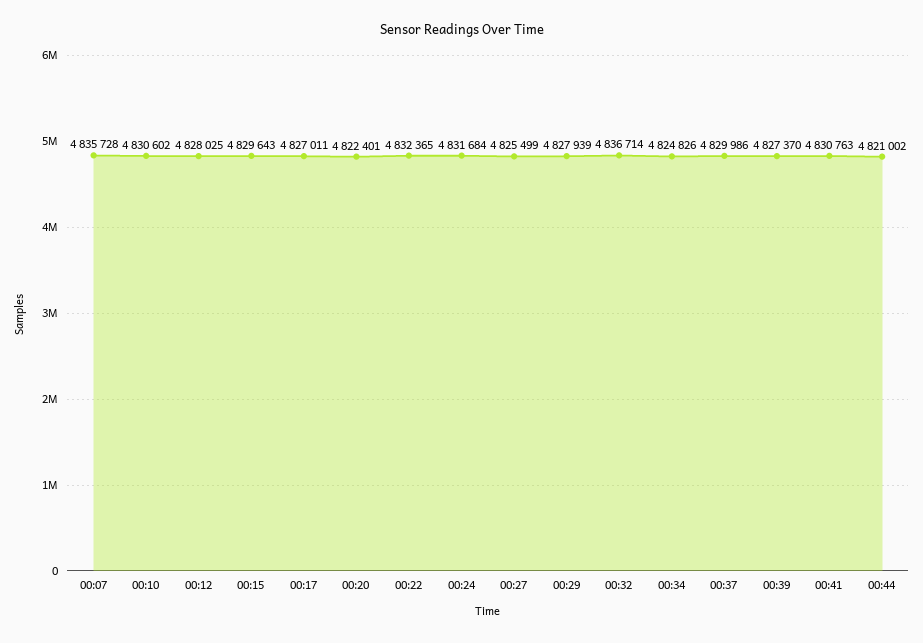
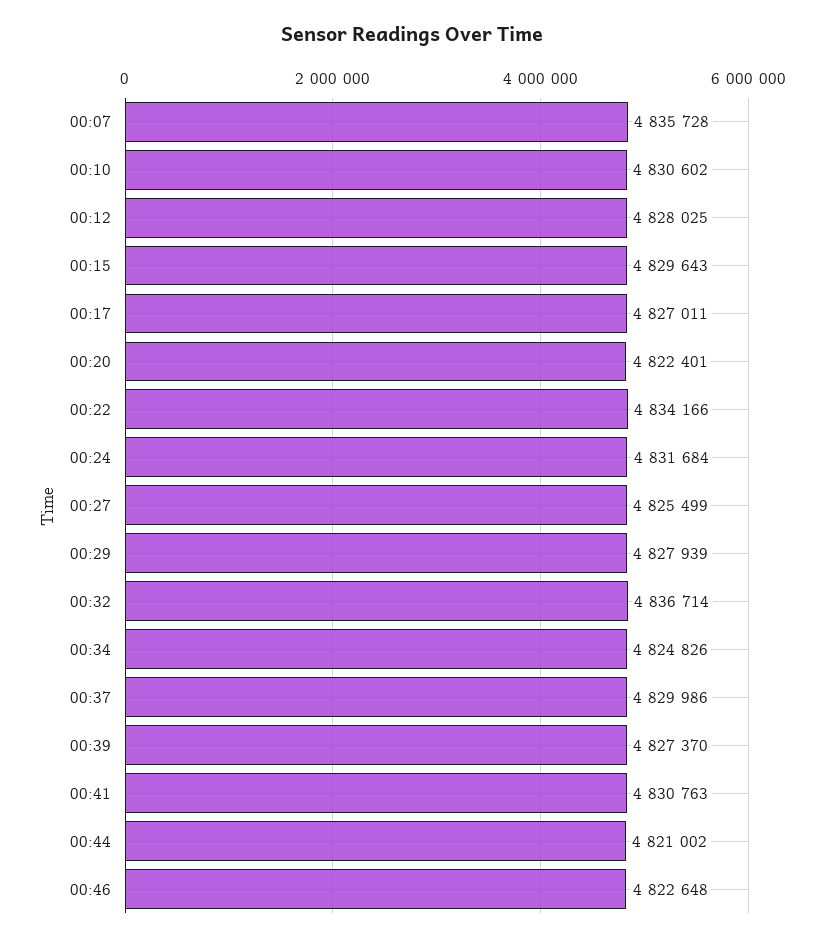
00:22: 4832365 -> 4834166
00:46: none -> 4822648

